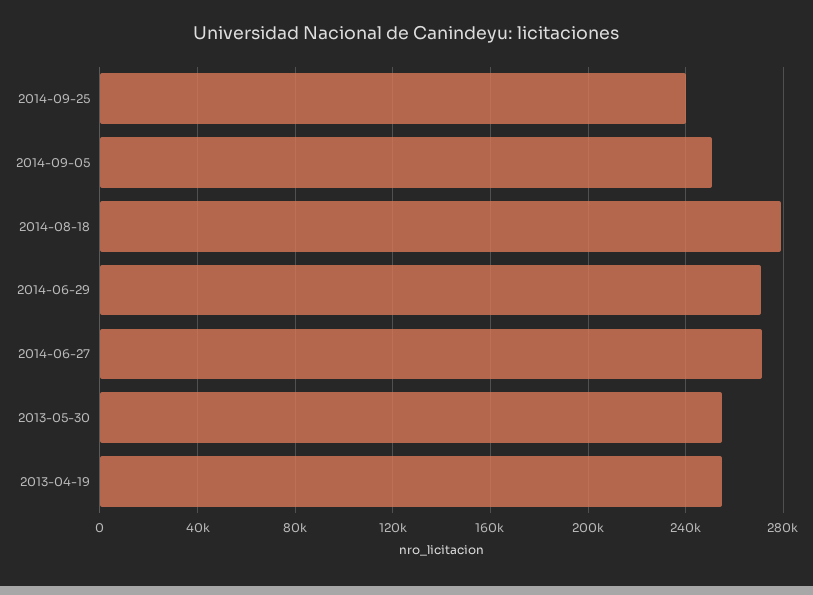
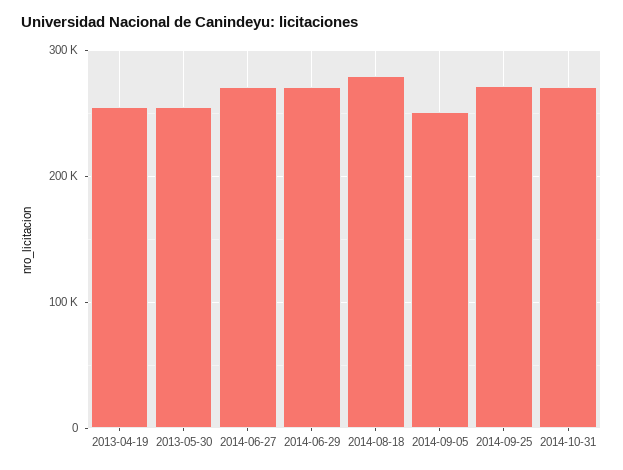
2014-09-25: 240000 -> 270000
2014-10-31: none -> 270000

